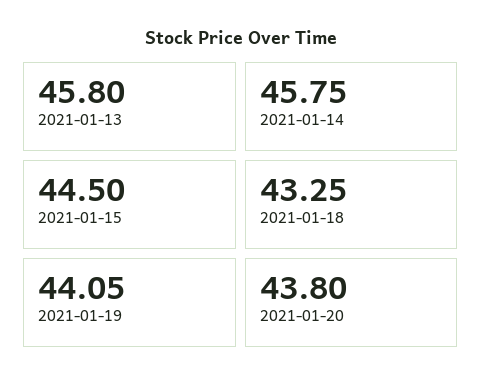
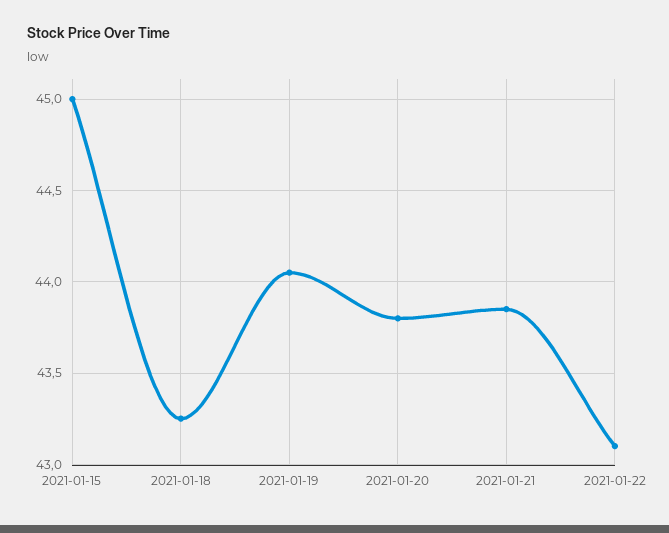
2021-01-13: 45.8 -> none
2021-01-14: 45.75 -> none
2021-01-15: 44.5 -> 45
2021-01-21: none -> 43.85
2021-01-22: none -> 43.1

